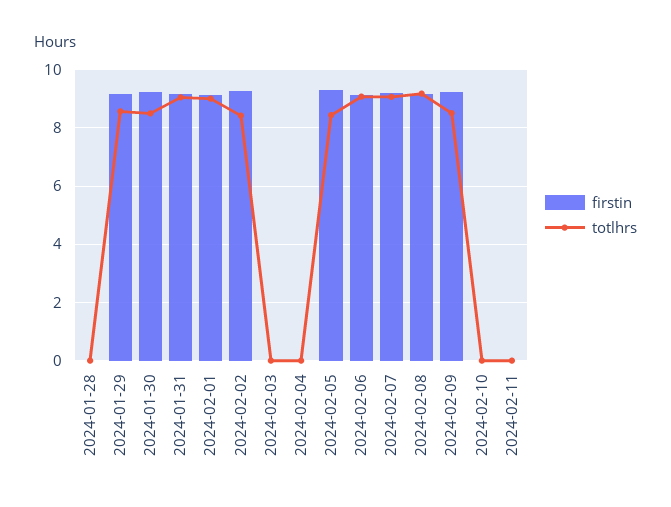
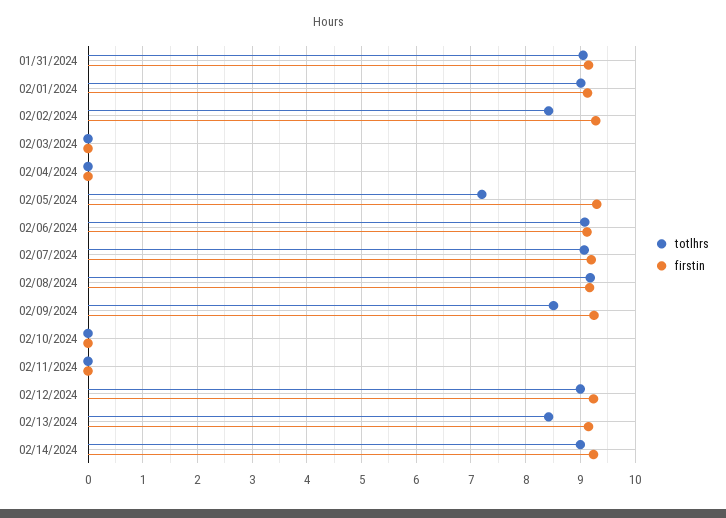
firstin, 2024-01-28: 0 -> none
totlhrs, 2024-01-28: 0 -> none
firstin, 2024-01-29: 9.25 -> none
totlhrs, 2024-01-29: 8.5 -> none
firstin, 2024-01-30: 9.25 -> none
totlhrs, 2024-01-30: 8.5 -> none
totlhrs, 2024-02-05: 8.5 -> 7.2
totlhrs, 02/12/2024: none -> 9
firstin, 02/12/2024: none -> 9.2
totlhrs, 02/13/2024: none -> 8.4
firstin, 02/13/2024: none -> 9.2
totlhrs, 02/14/2024: none -> 9
firstin, 02/14/2024: none -> 9.2

